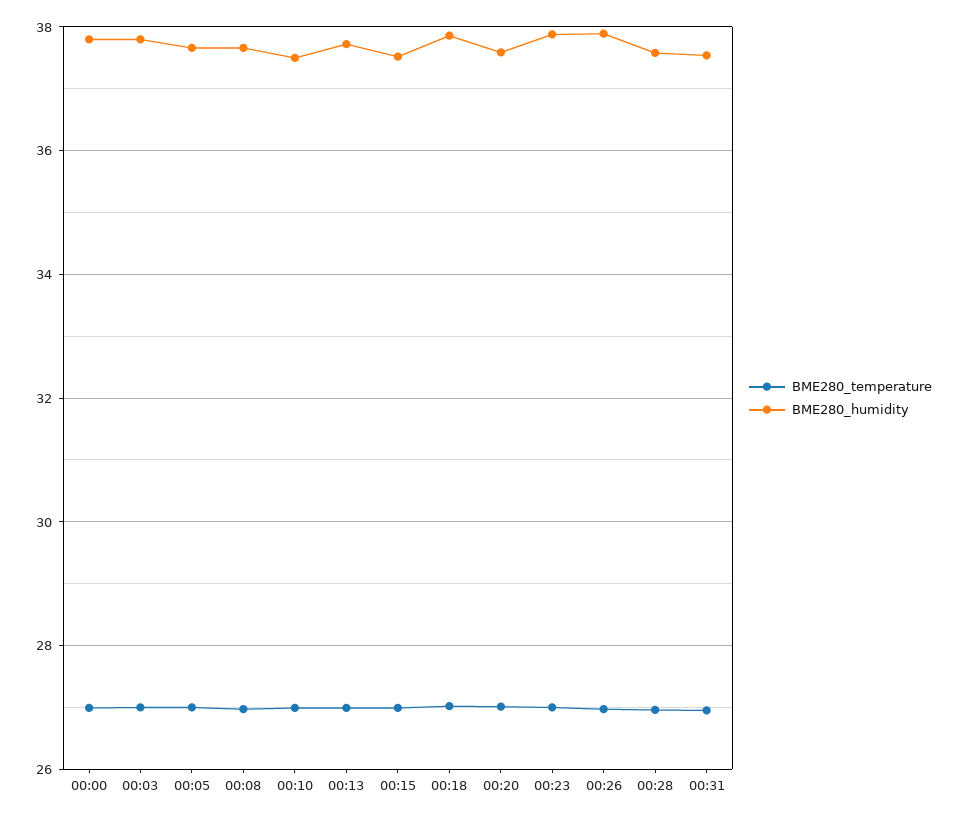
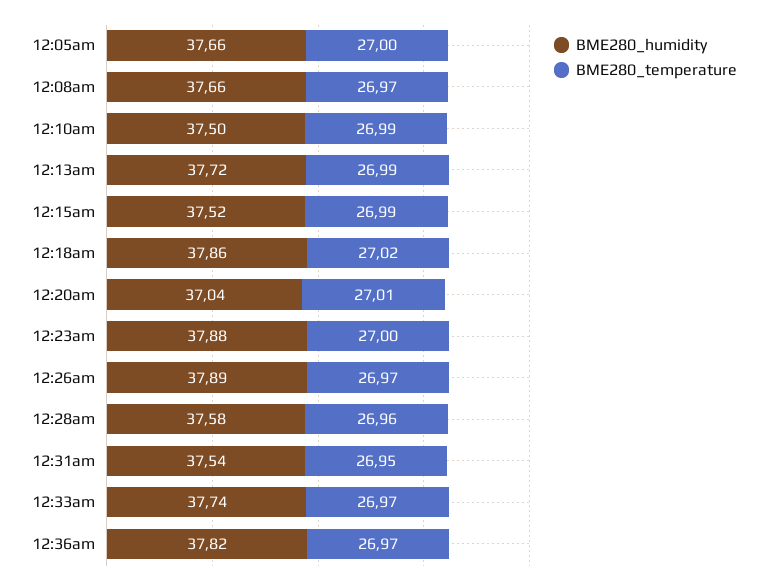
BME280_temperature, 00:00: 27 -> none
BME280_humidity, 00:00: 37.8 -> none
BME280_temperature, 00:03: 27 -> none
BME280_humidity, 00:03: 37.8 -> none
BME280_humidity, 00:20: 37.6 -> 37.04
BME280_humidity, 12:33am: none -> 37.74
BME280_temperature, 12:33am: none -> 26.97
BME280_humidity, 12:36am: none -> 37.82
BME280_temperature, 12:36am: none -> 26.97

